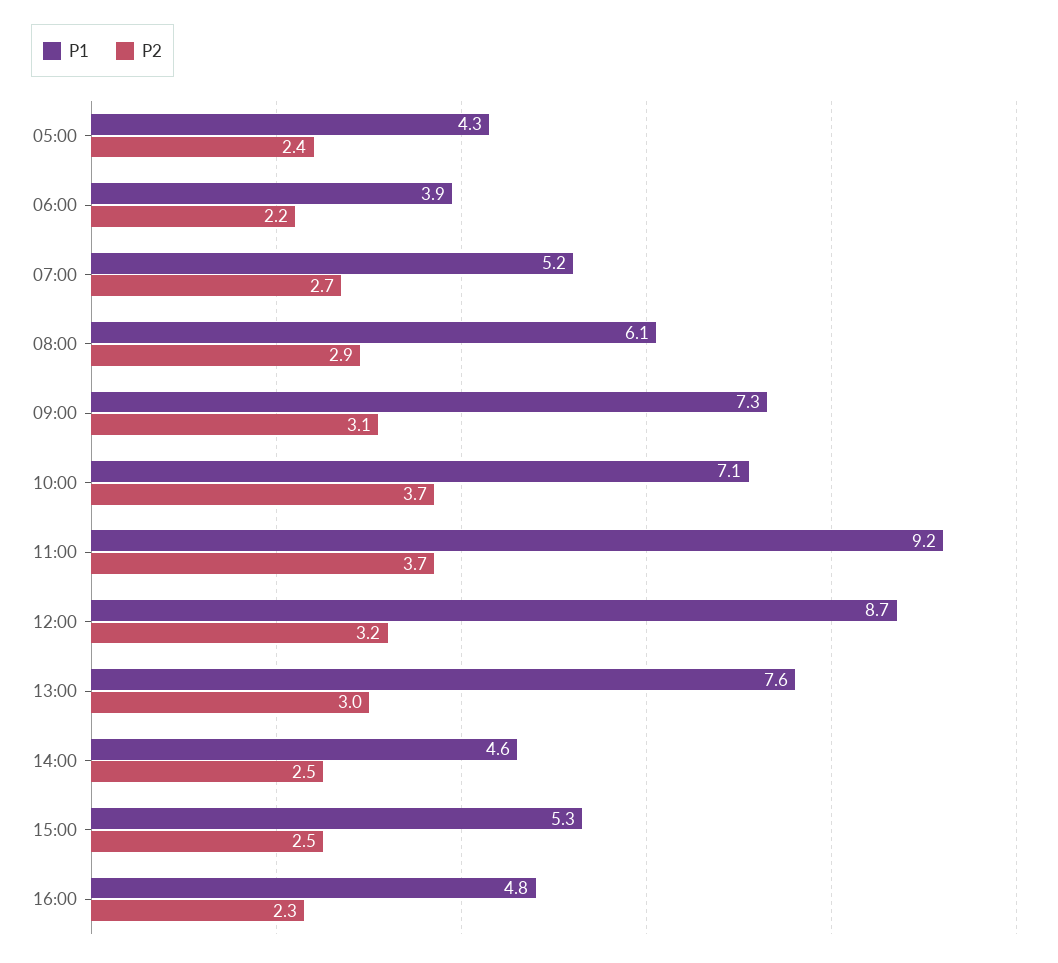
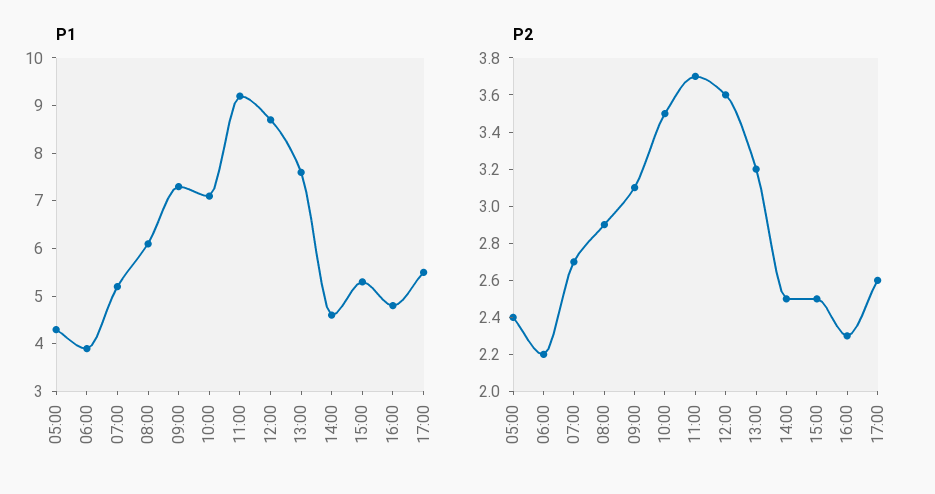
P2, 10:00: 3.7 -> 3.5
P2, 12:00: 3.2 -> 3.6
P2, 13:00: 3 -> 3.2
P1, 17:00: none -> 5.5
P2, 17:00: none -> 2.6

